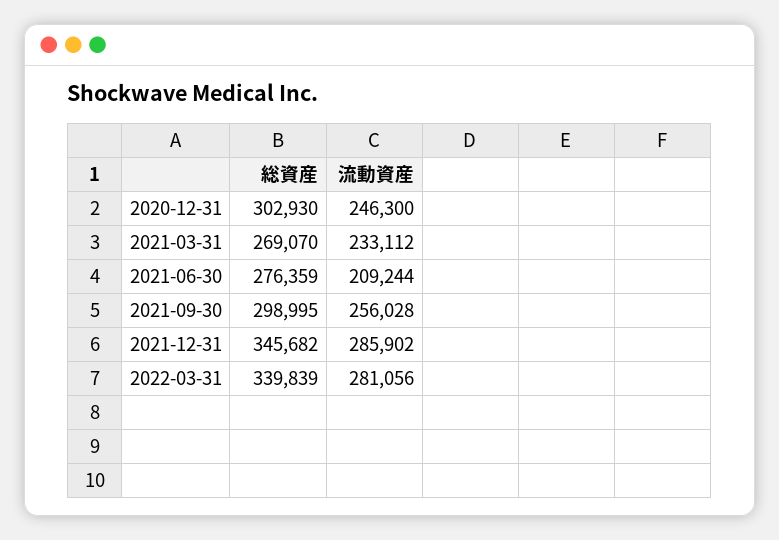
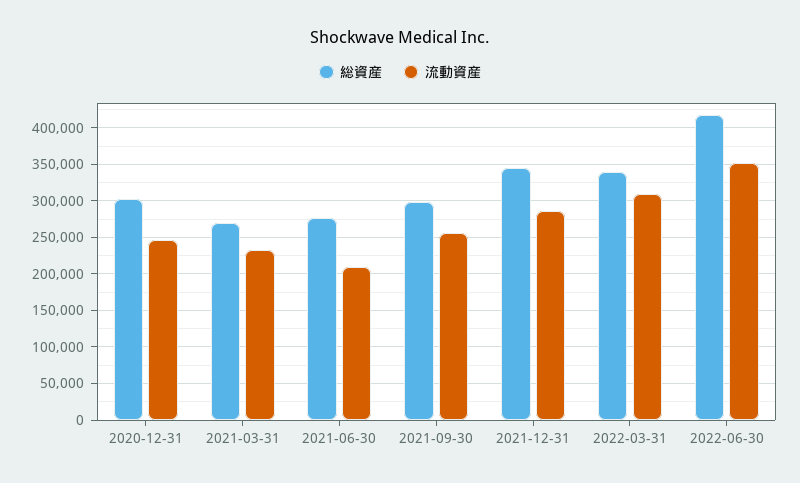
流動資産, 2022-03-31: 281056 -> 310000
総資産, 2022-06-30: none -> 420000
流動資産, 2022-06-30: none -> 350000

